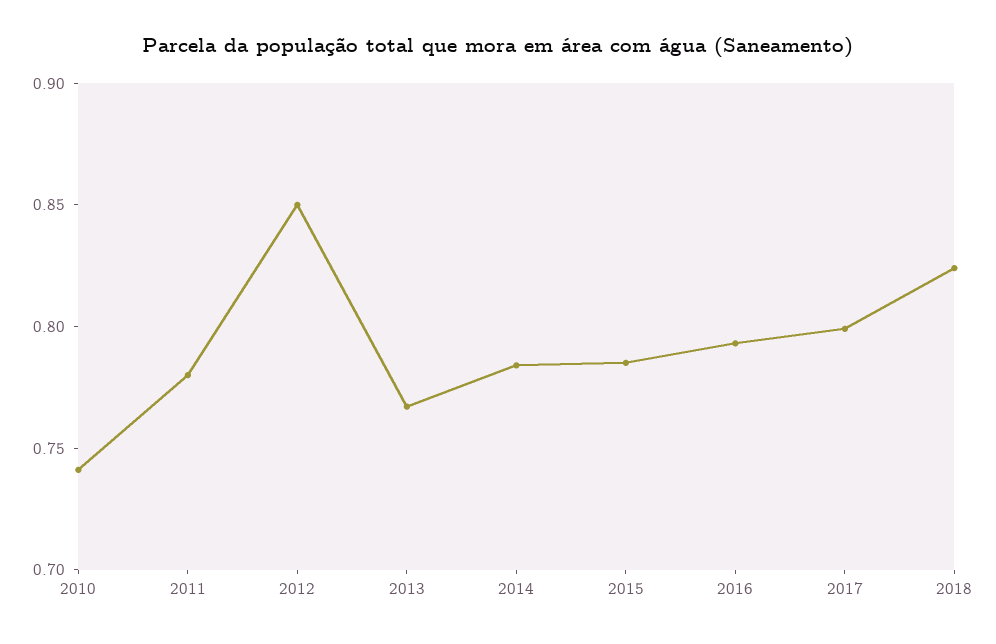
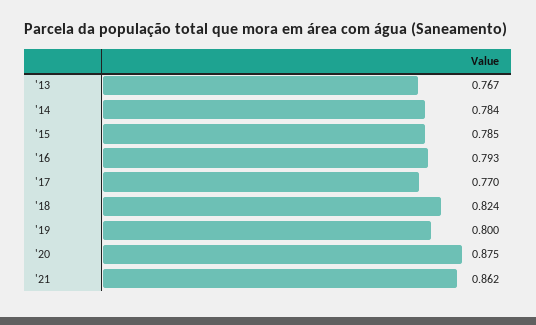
2010: 0.74 -> none
2011: 0.78 -> none
2012: 0.85 -> none
2017: 0.8 -> 0.77
'19: none -> 0.8
'20: none -> 0.875
'21: none -> 0.862

